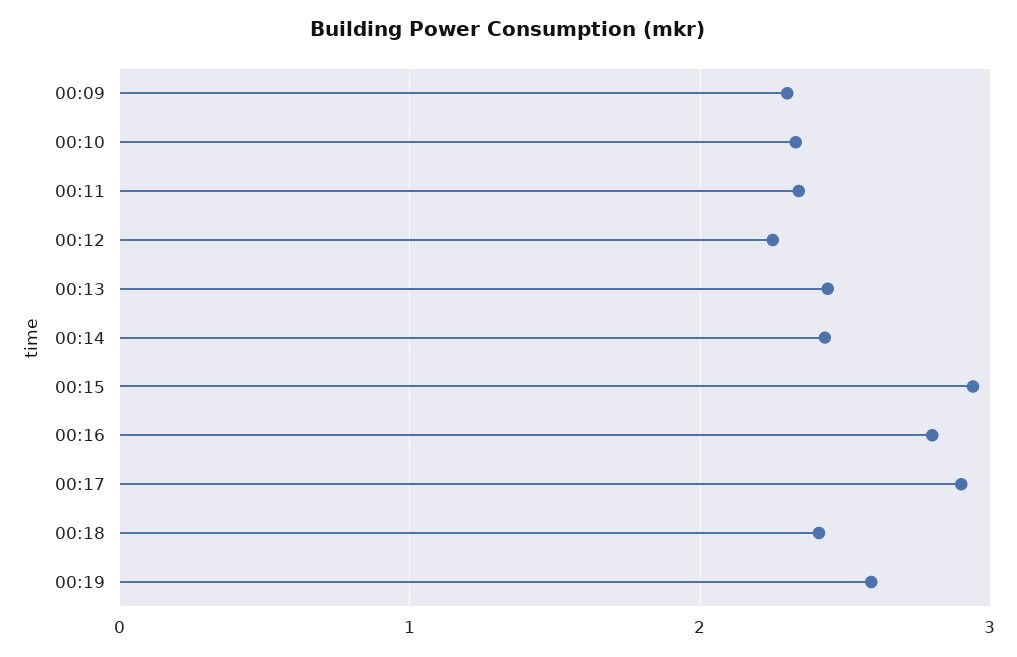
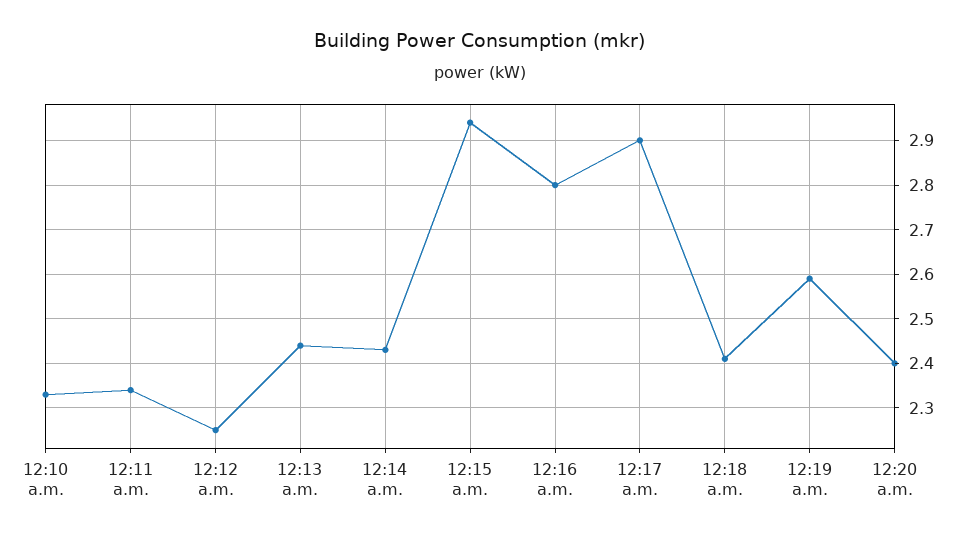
00:09: 2.3 -> none
12:20 a.m.: none -> 2.4

